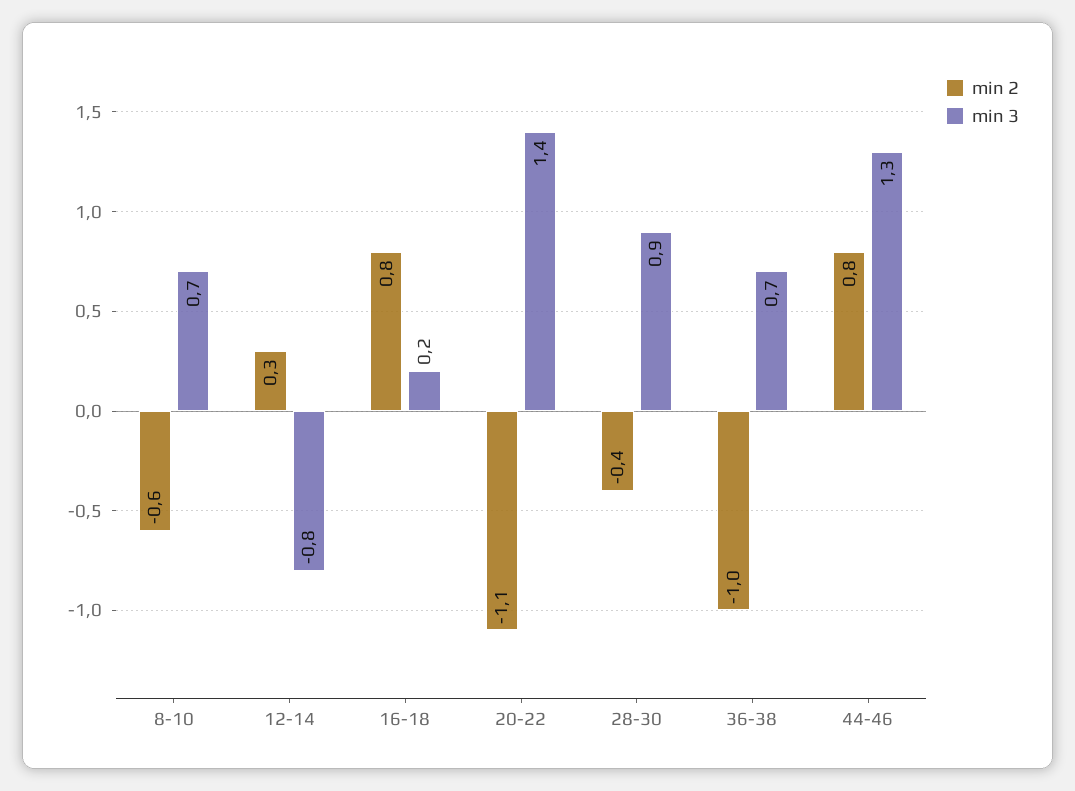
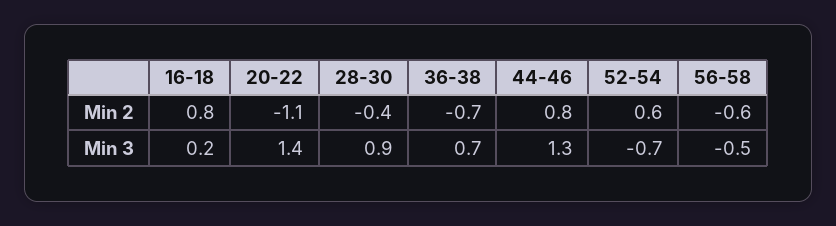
min 2, 8-10: -0.6 -> none
min 3, 8-10: 0.7 -> none
min 2, 12-14: 0.3 -> none
min 3, 12-14: -0.8 -> none
min 2, 36-38: -1 -> -0.7
min 2, 52-54: none -> 0.6
min 2, 56-58: none -> -0.6
min 3, 52-54: none -> -0.7
min 3, 56-58: none -> -0.5

